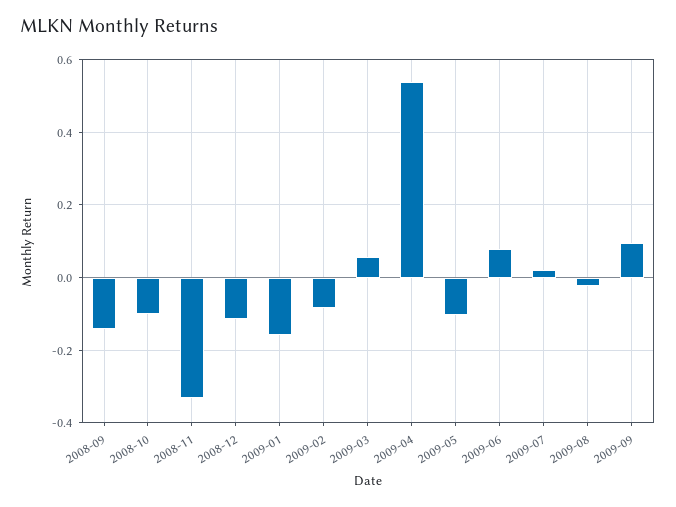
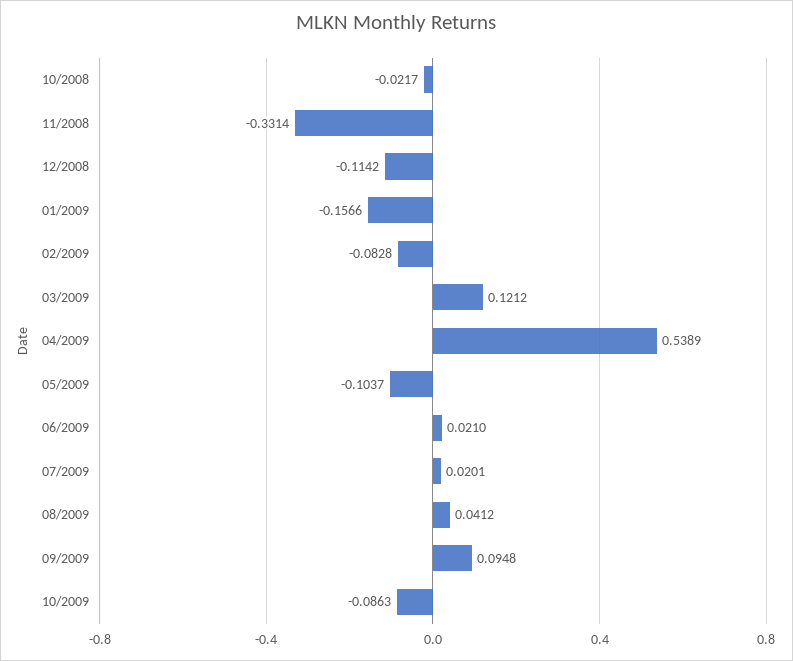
2008-09: -0.14 -> none
2008-10: -0.1 -> -0.0217
2009-03: 0.06 -> 0.1212
2009-06: 0.08 -> 0.021
2009-08: -0.02 -> 0.0412
10/2009: none -> -0.0863

